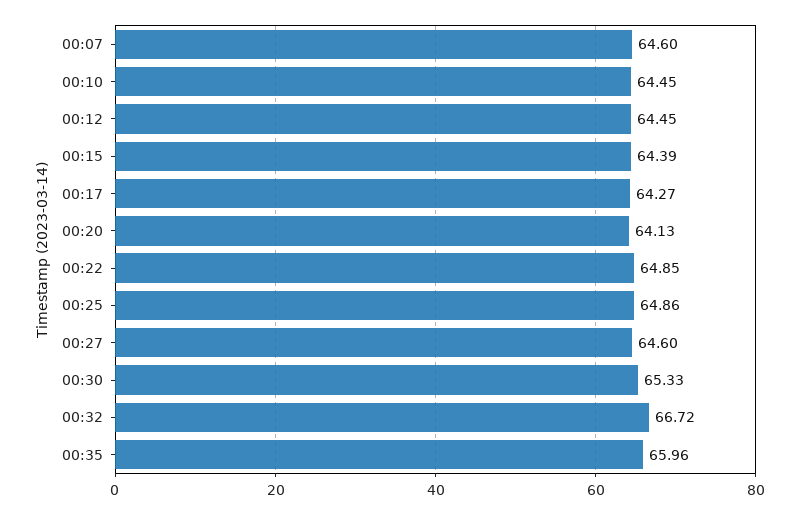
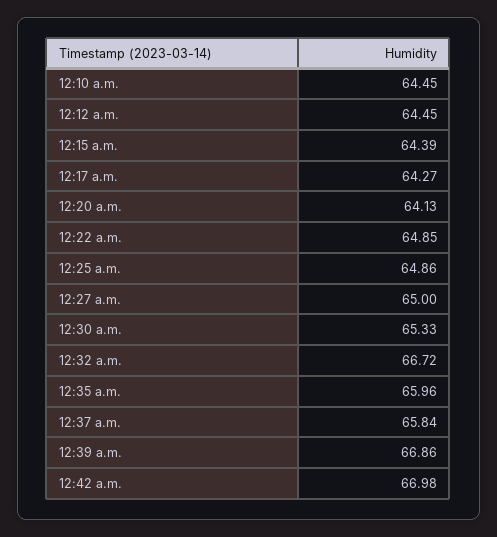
00:07: 64.6 -> none
00:27: 64.6 -> 65
12:37 a.m.: none -> 65.84
12:39 a.m.: none -> 66.86
12:42 a.m.: none -> 66.98

